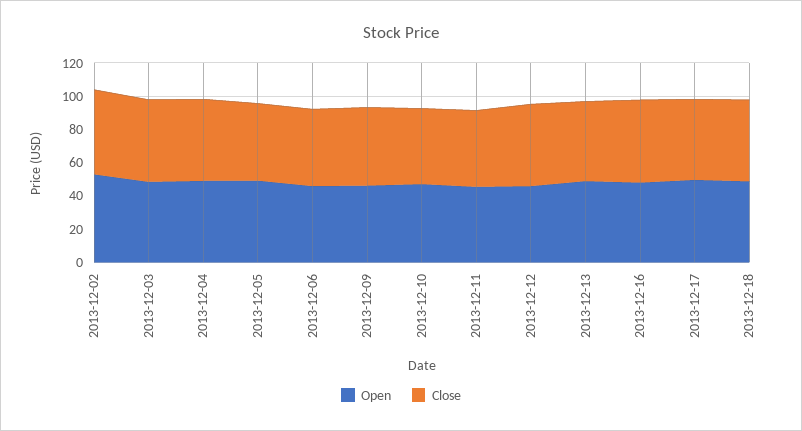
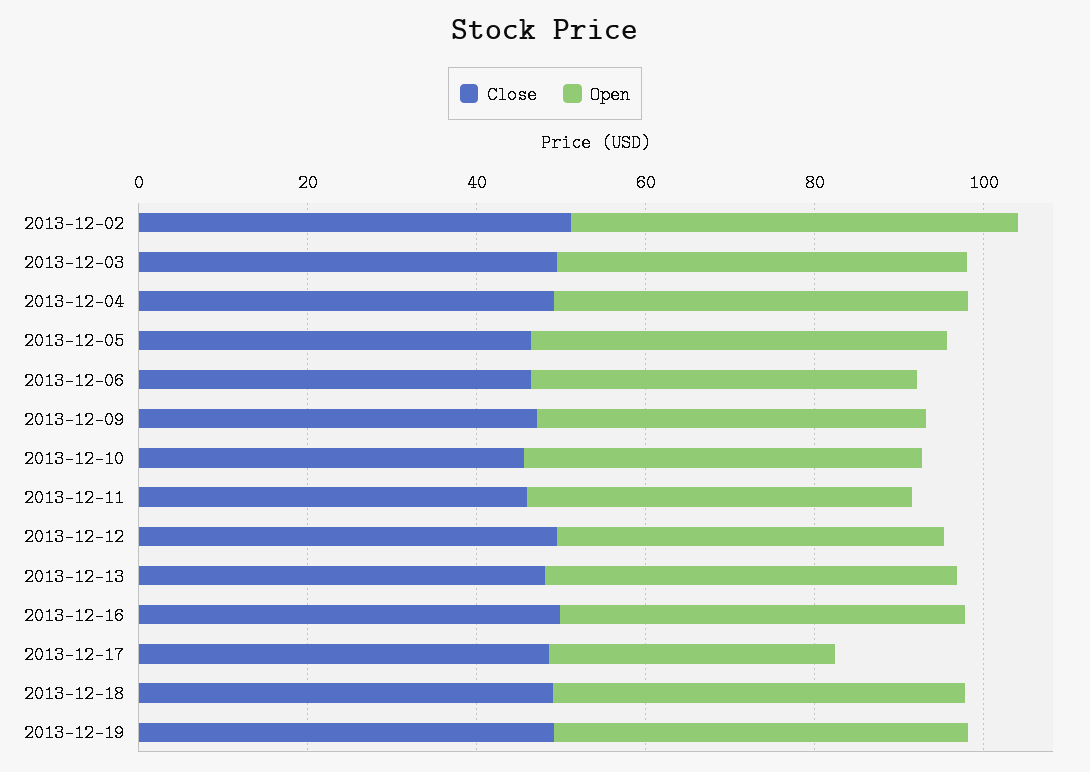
Open, 2013-12-17: 50 -> 35
Close, 2013-12-19: none -> 50
Open, 2013-12-19: none -> 50

